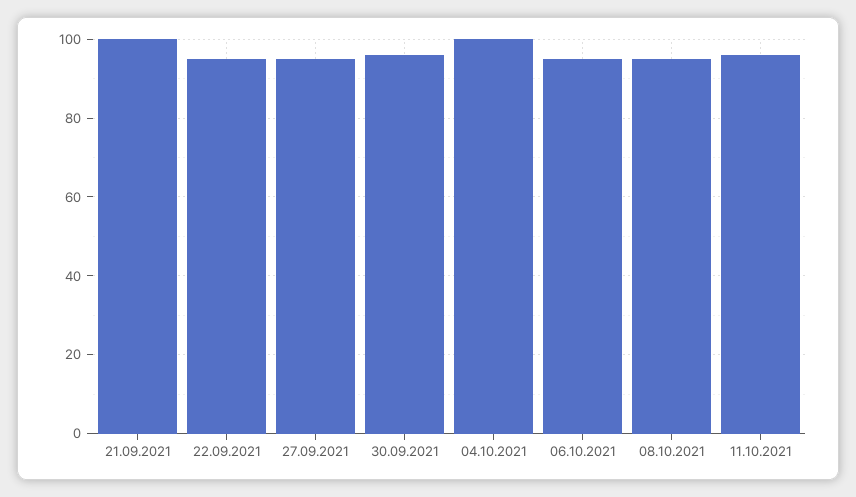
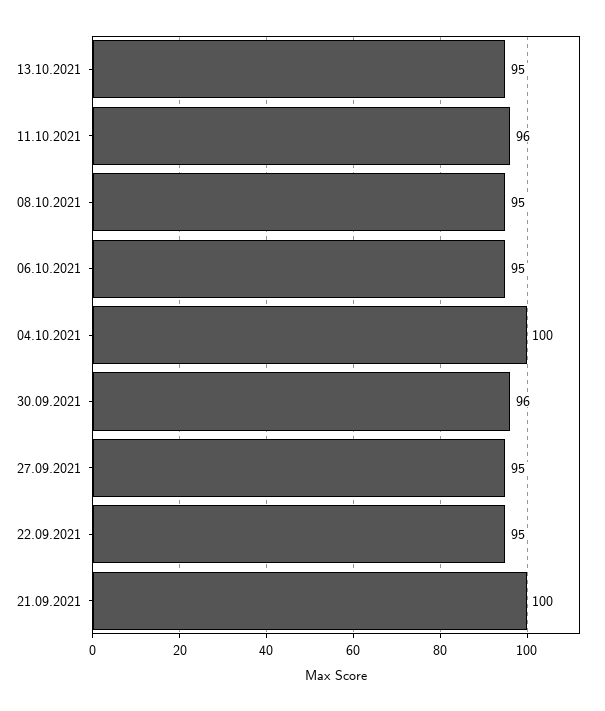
13.10.2021: none -> 95

